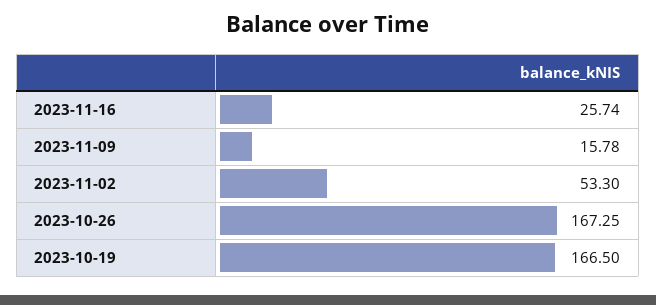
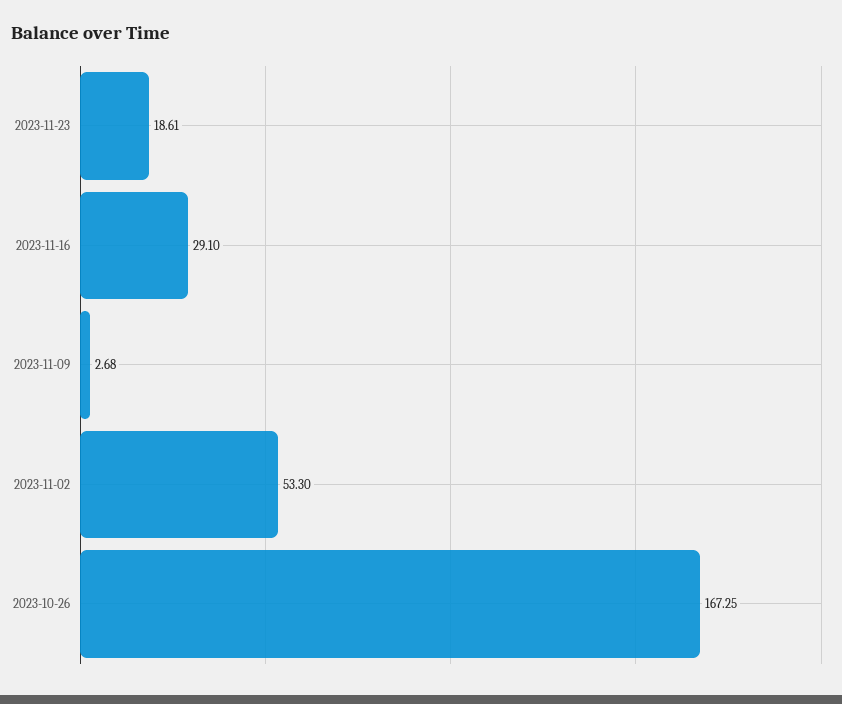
2023-11-16: 25.74 -> 29.1
2023-11-09: 15.78 -> 2.68
2023-10-19: 166.5 -> none
2023-11-23: none -> 18.61

